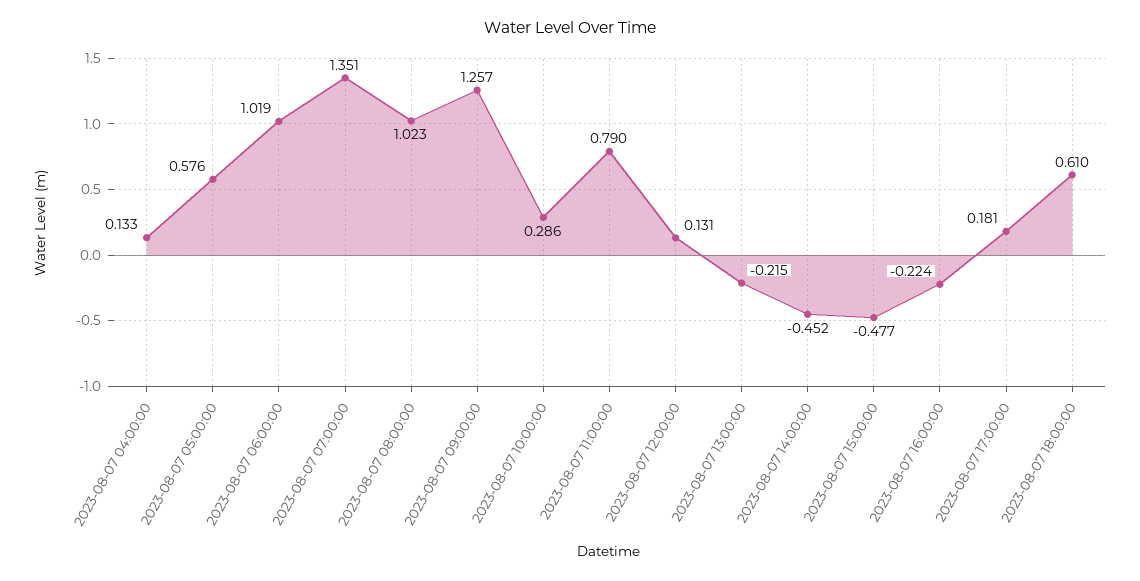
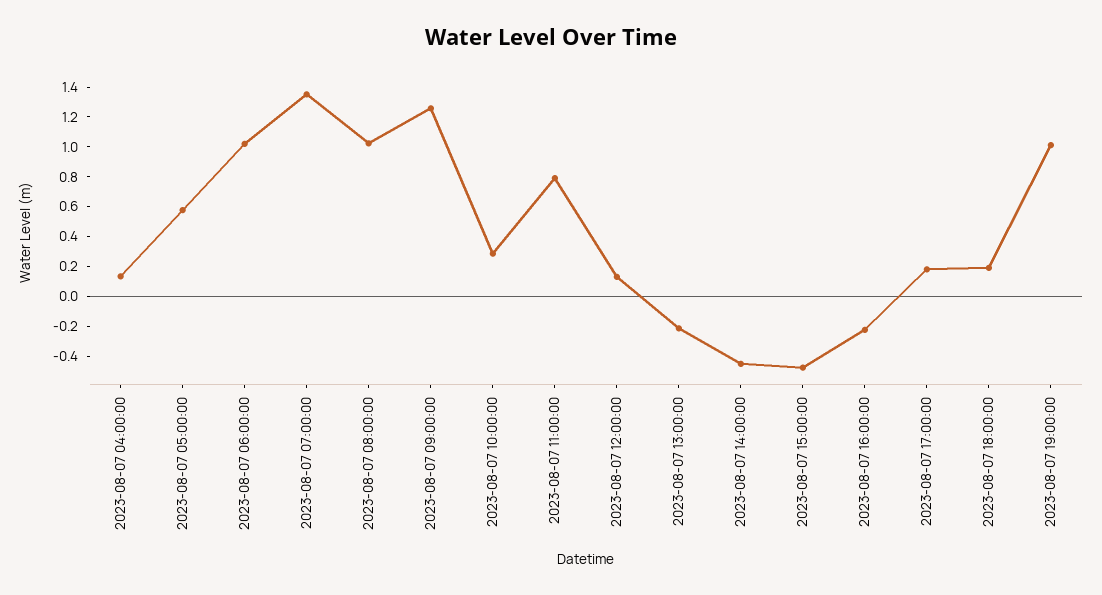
2023-08-07 18:00:00: 0.61 -> 0.2
2023-08-07 19:00:00: none -> 1

